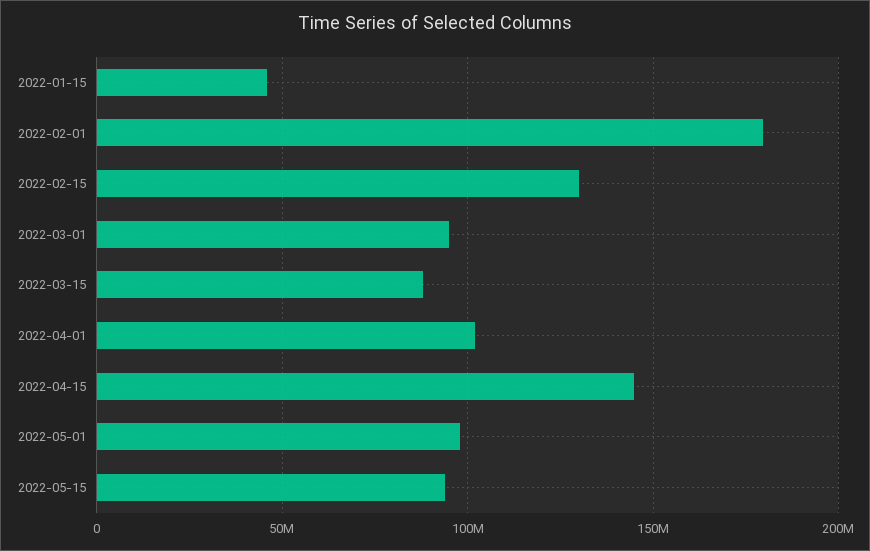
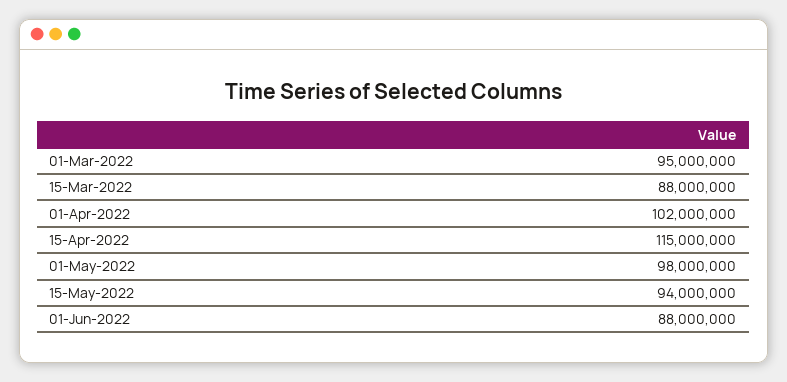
2022-01-15: 45000000 -> none
2022-02-01: 180000000 -> none
2022-02-15: 130000000 -> none
2022-04-15: 145000000 -> 115000000
01-Jun-2022: none -> 88000000

